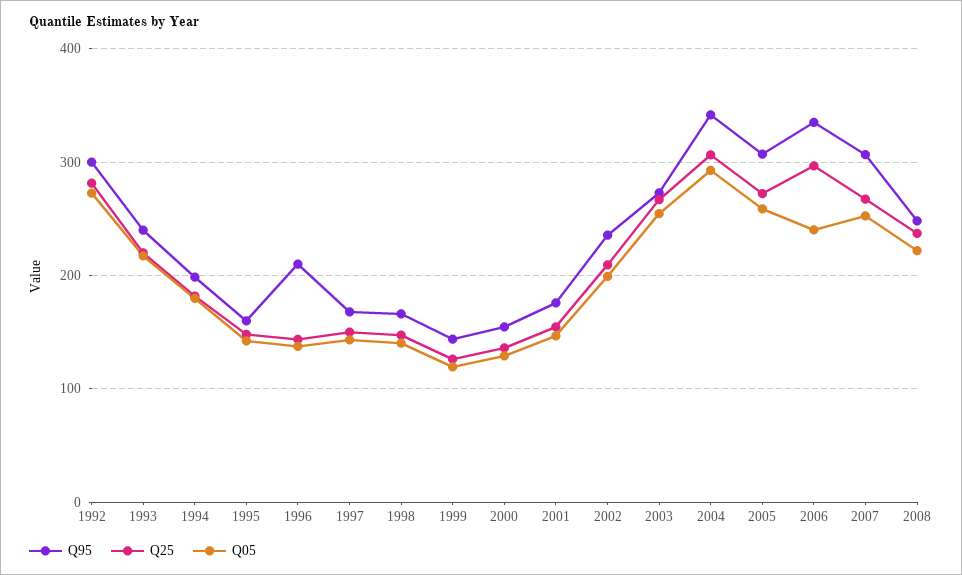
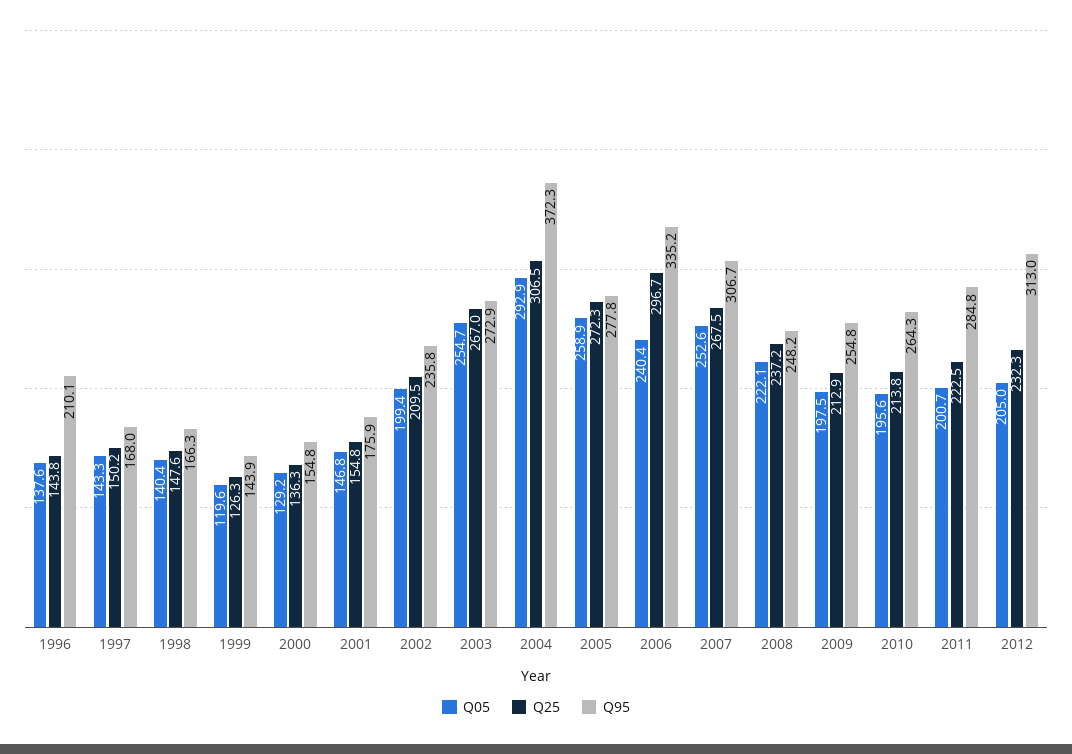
Q95, 1992: 300 -> none
Q25, 1992: 280 -> none
Q05, 1992: 270 -> none
Q95, 1993: 240 -> none
Q25, 1993: 220 -> none
Q05, 1993: 220 -> none
Q95, 1994: 200 -> none
Q25, 1994: 180 -> none
Q05, 1994: 180 -> none
Q95, 1995: 160 -> none
Q25, 1995: 150 -> none
Q05, 1995: 140 -> none
Q95, 2004: 340 -> 372.3
Q95, 2005: 310 -> 277.8
Q05, 2009: none -> 197.5
Q25, 2009: none -> 212.9
Q95, 2009: none -> 254.8
Q05, 2010: none -> 195.6
Q25, 2010: none -> 213.8
Q95, 2010: none -> 264.3
Q05, 2011: none -> 200.7
Q25, 2011: none -> 222.5
Q95, 2011: none -> 284.8
Q05, 2012: none -> 205
Q25, 2012: none -> 232.3
Q95, 2012: none -> 313

